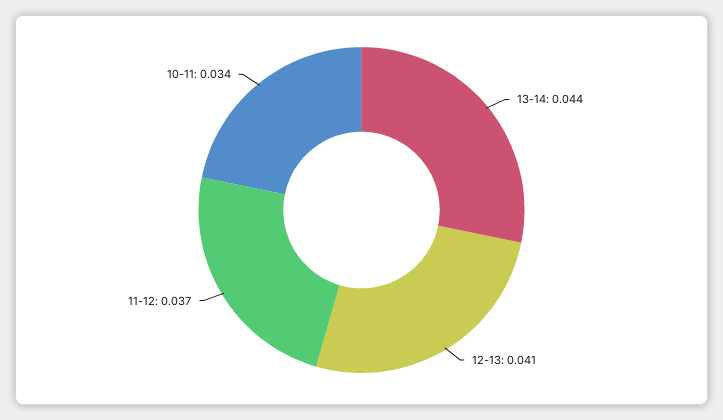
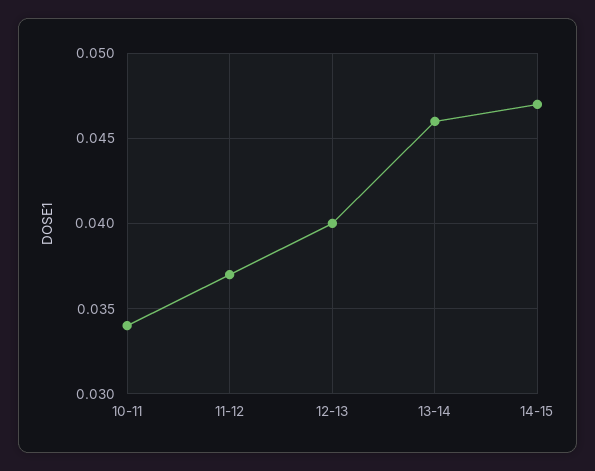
13-14: 0.044 -> 0.046
12-13: 0.041 -> 0.04
14-15: none -> 0.047

